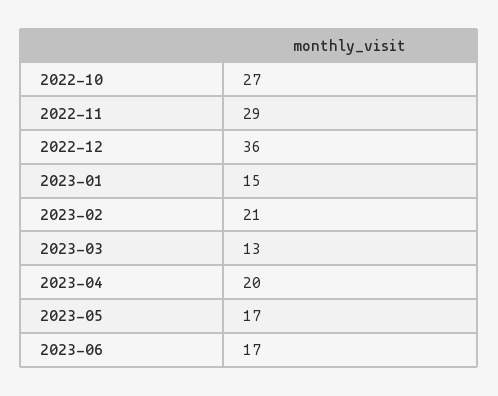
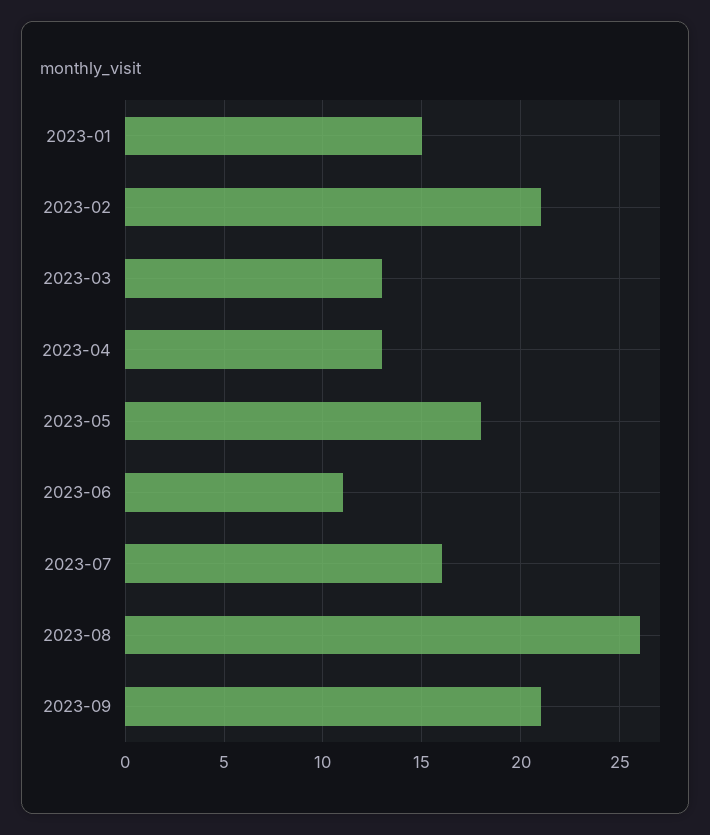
2022-10: 27 -> none
2022-11: 29 -> none
2022-12: 36 -> none
2023-04: 20 -> 13
2023-05: 17 -> 18
2023-06: 17 -> 11
2023-07: none -> 16
2023-08: none -> 26
2023-09: none -> 21

